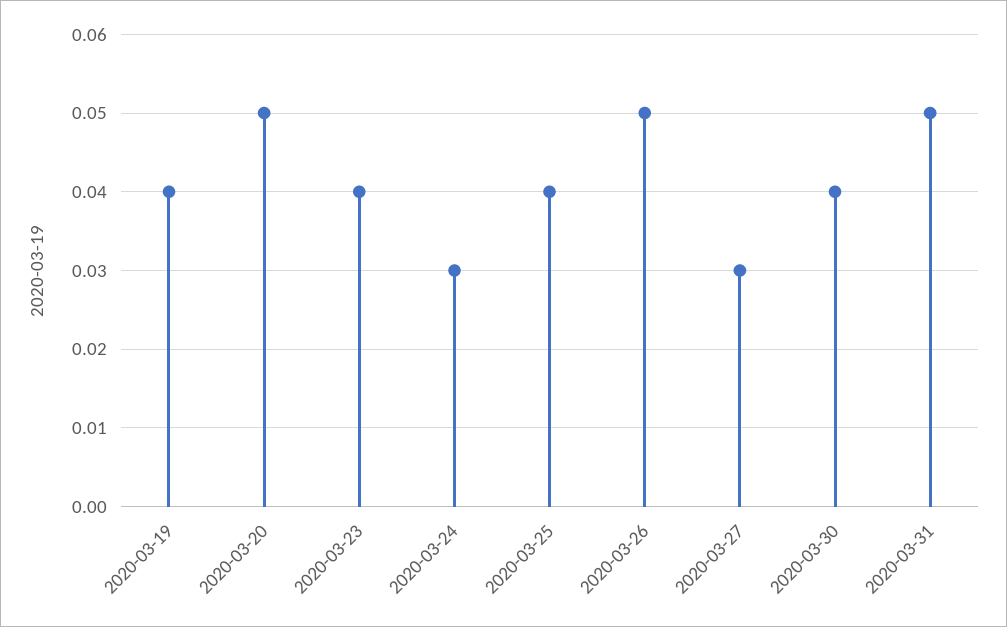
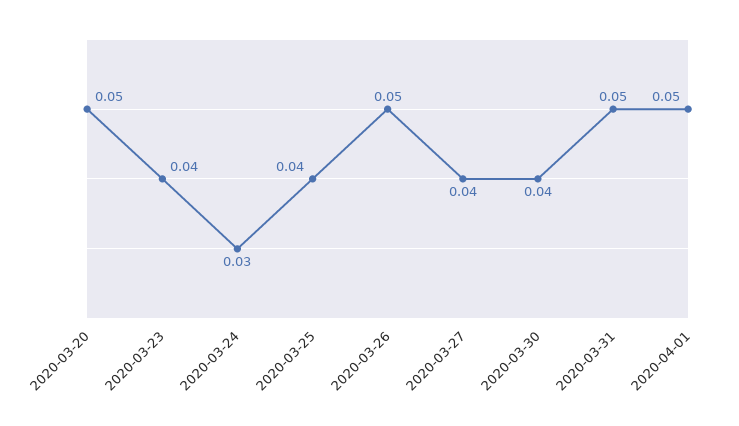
2020-03-19: 0.04 -> none
2020-03-27: 0.03 -> 0.04
2020-04-01: none -> 0.05

